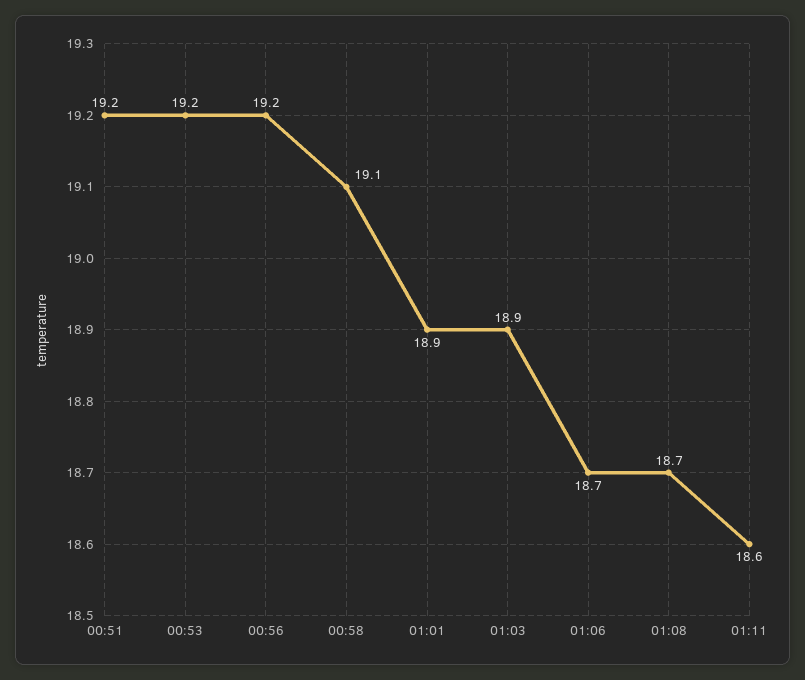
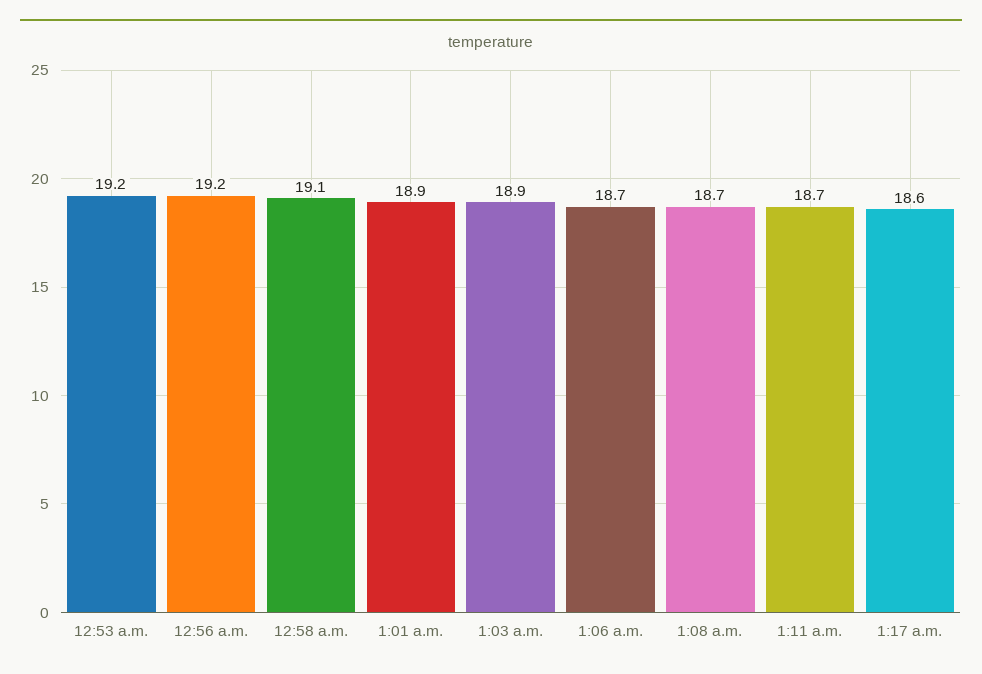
00:51: 19.2 -> none
01:11: 18.6 -> 18.7
1:17 a.m.: none -> 18.6

